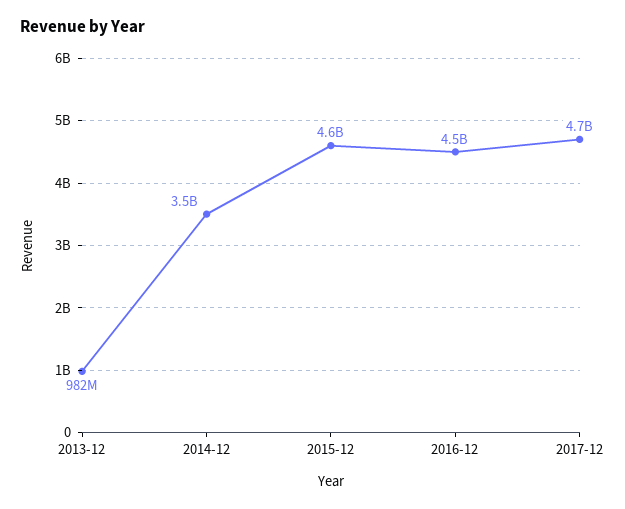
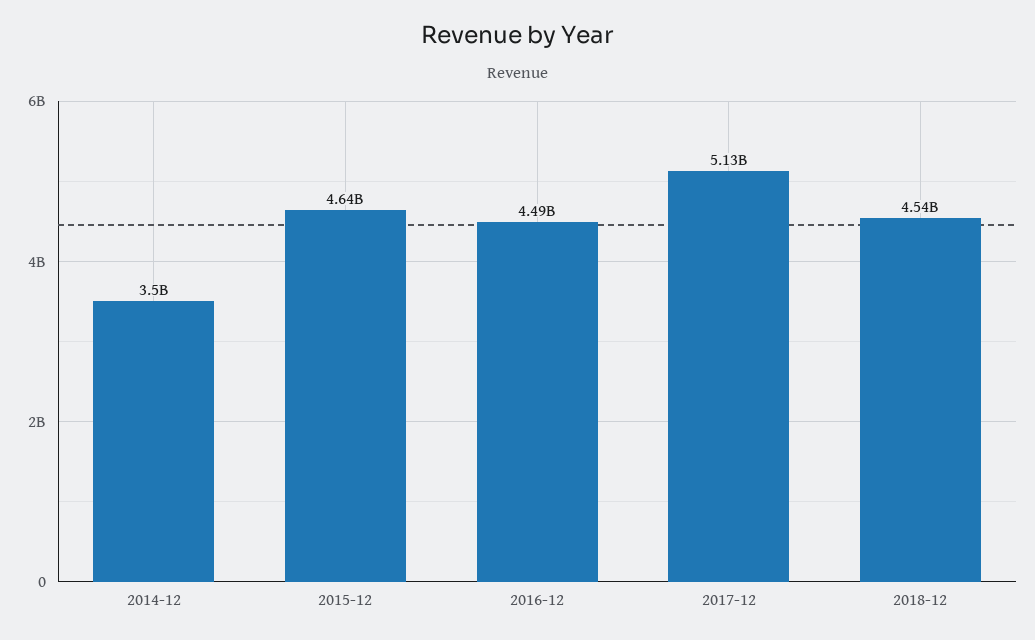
2013-12: 982000000 -> none
2017-12: 4700000000 -> 5130000000
2018-12: none -> 4540000000

